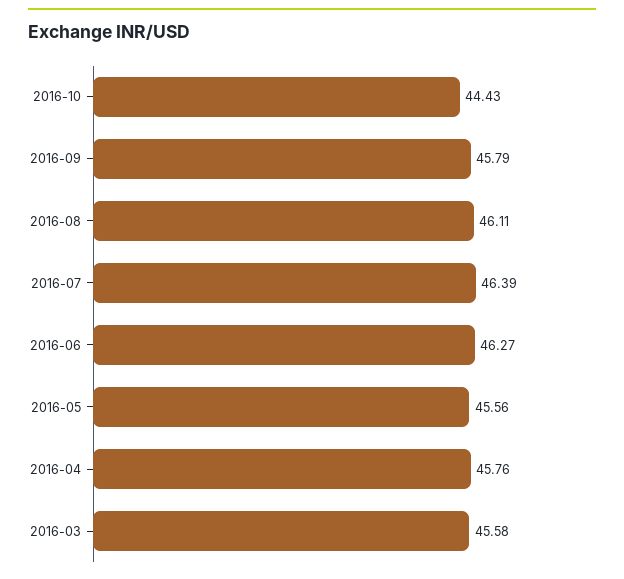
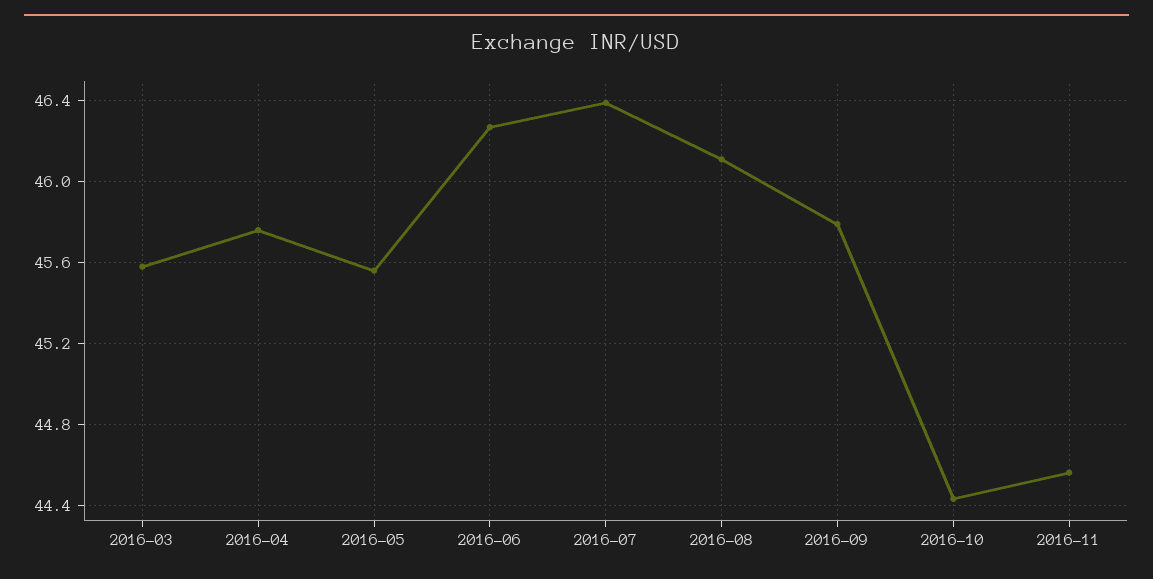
2016-11: none -> 44.55

